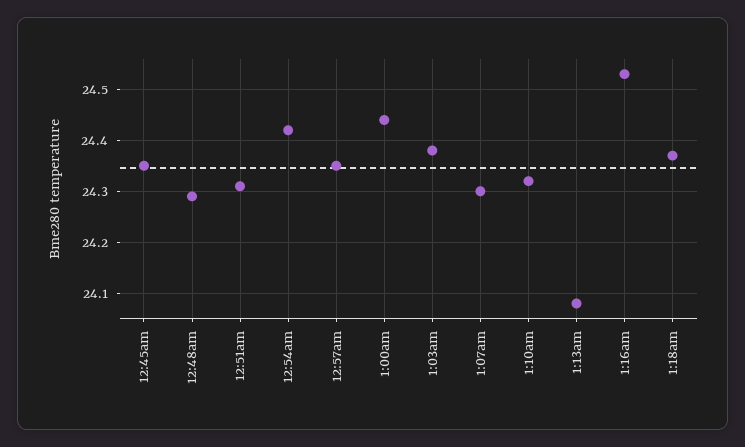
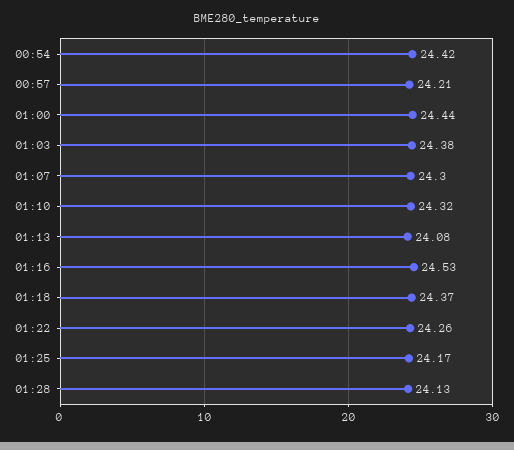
12:45am: 24.35 -> none
12:48am: 24.3 -> none
12:51am: 24.3 -> none
12:57am: 24.35 -> 24.21
01:22: none -> 24.26
01:25: none -> 24.17
01:28: none -> 24.13

